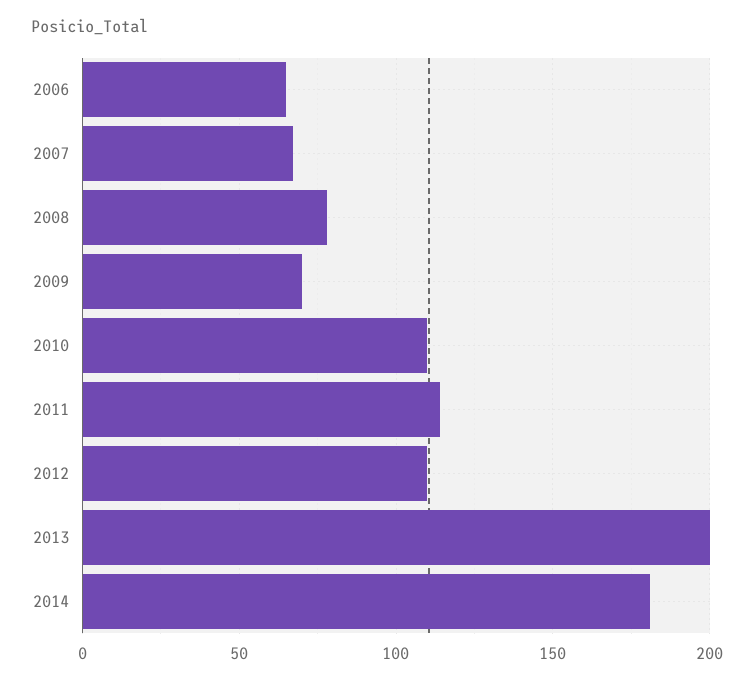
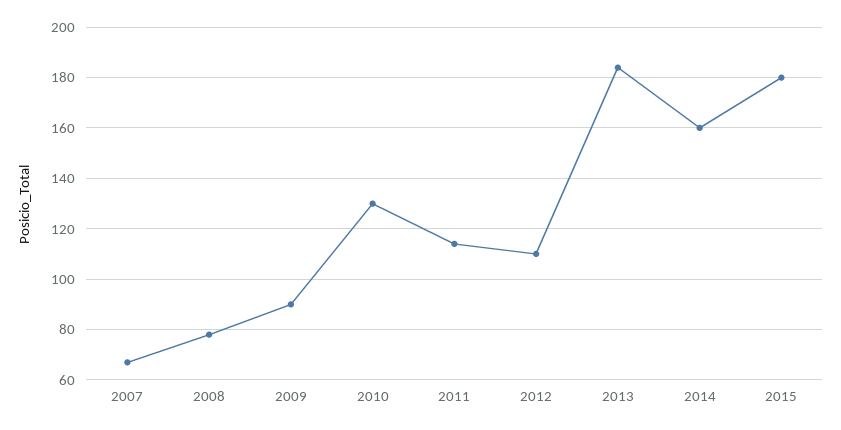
2006: 65 -> none
2009: 70 -> 90
2010: 110 -> 130
2013: 200 -> 185
2014: 180 -> 160
2015: none -> 180

